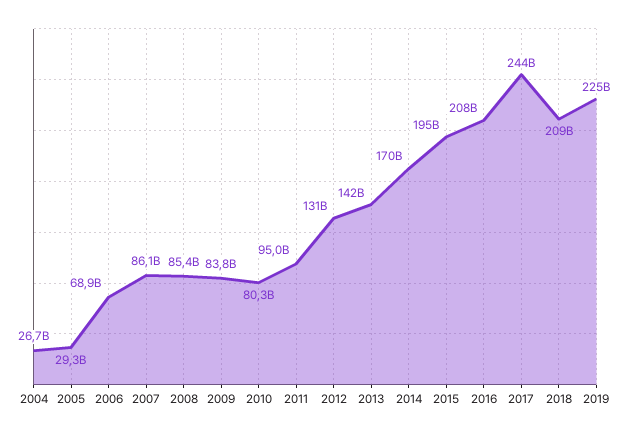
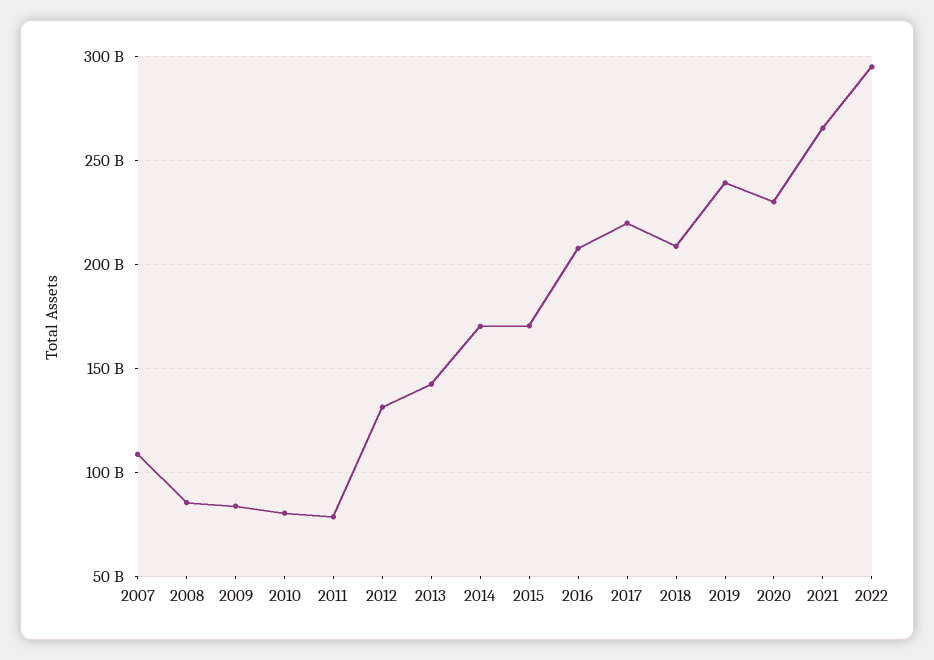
2004: 26700000000 -> none
2005: 29300000000 -> none
2006: 68900000000 -> none
2007: 86100000000 -> 110000000000
2011: 95000000000 -> 80000000000
2015: 195000000000 -> 170000000000
2017: 244000000000 -> 220000000000
2019: 225000000000 -> 240000000000
2020: none -> 230000000000
2021: none -> 265000000000
2022: none -> 295000000000

